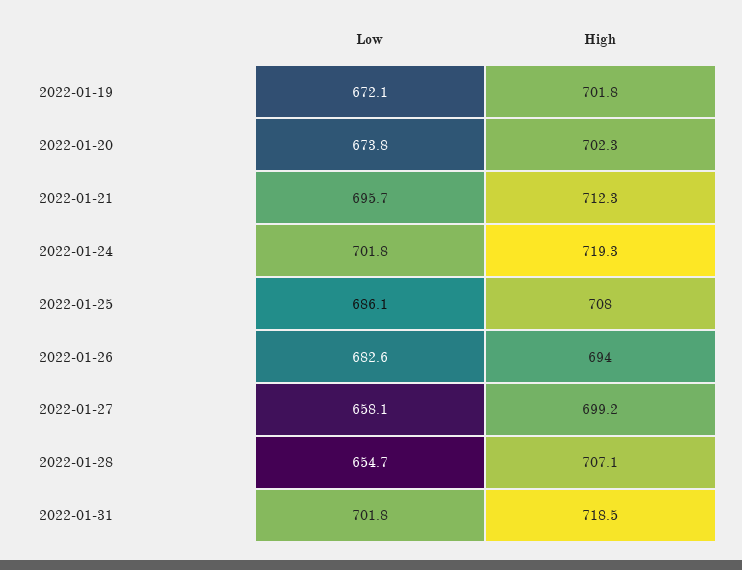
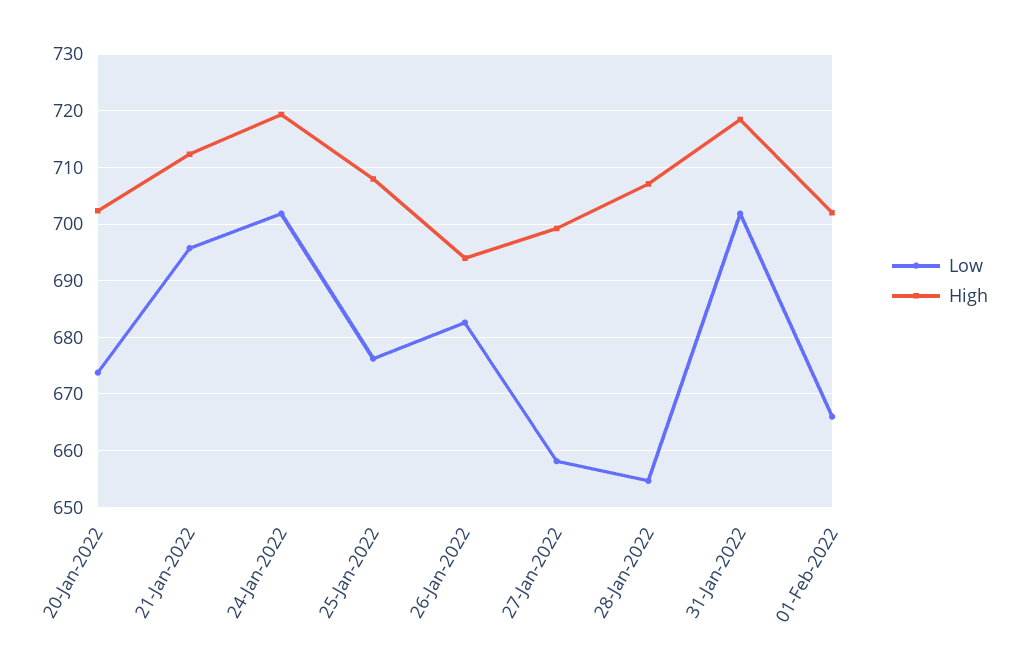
Low, 2022-01-19: 672.1 -> none
High, 2022-01-19: 701.8 -> none
Low, 2022-01-25: 686.1 -> 676
Low, 01-Feb-2022: none -> 666
High, 01-Feb-2022: none -> 702

